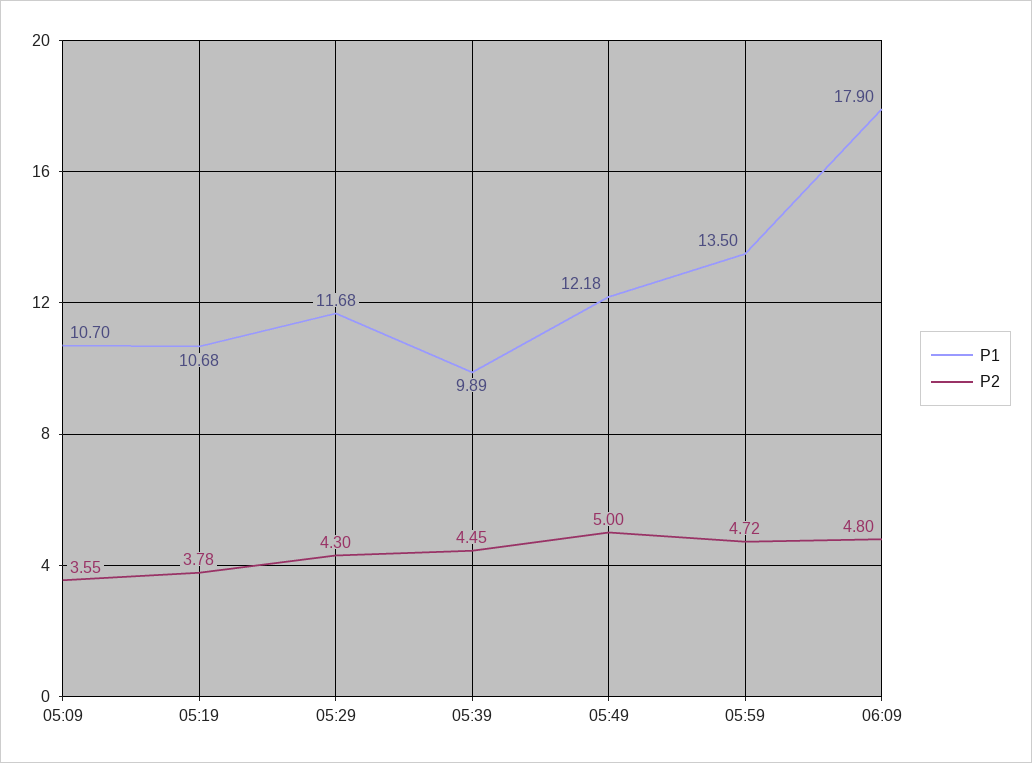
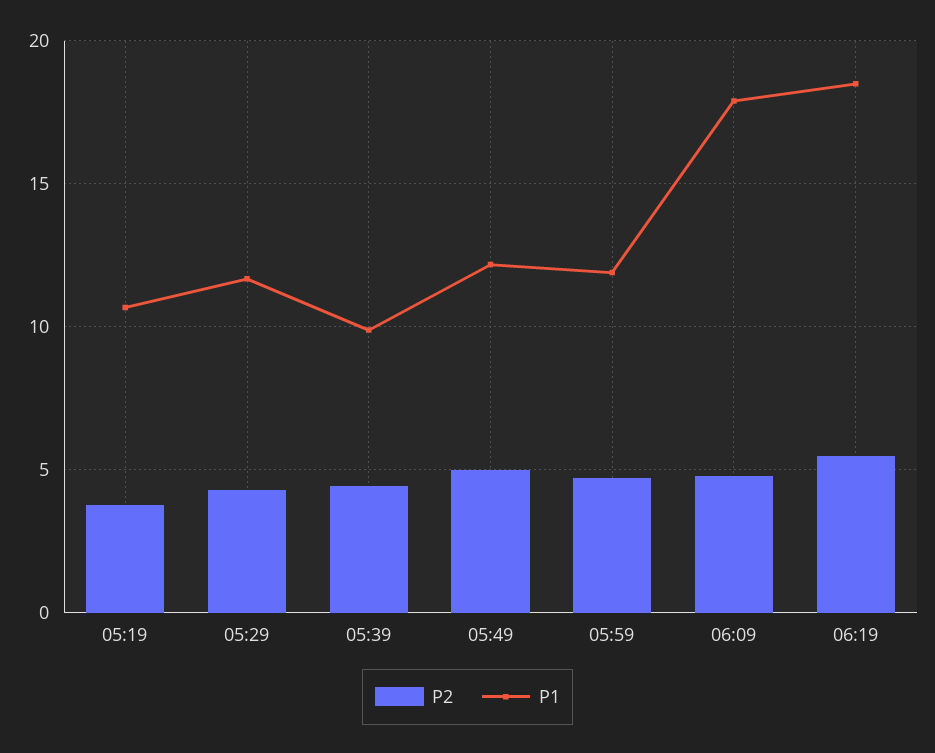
P1, 05:09: 10.7 -> none
P2, 05:09: 3.55 -> none
P1, 05:59: 13.5 -> 12
P2, 06:19: none -> 5.5
P1, 06:19: none -> 18.5

